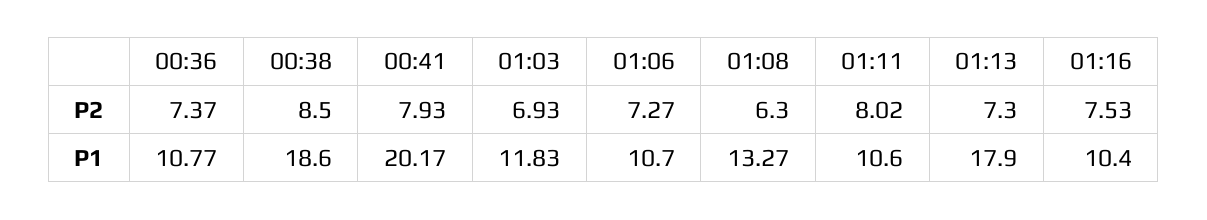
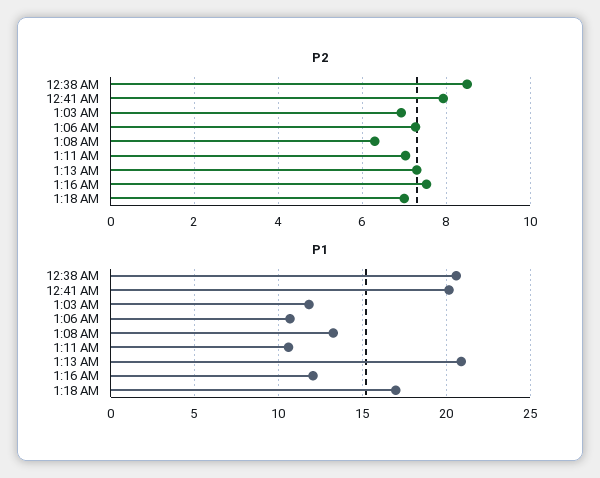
P2, 00:36: 7.37 -> none
P2, 01:11: 8.02 -> 7
P1, 00:36: 10.77 -> none
P1, 00:38: 18.6 -> 20.5
P1, 01:13: 17.9 -> 21
P1, 01:16: 10.4 -> 12
P2, 1:18 AM: none -> 7
P1, 1:18 AM: none -> 17

